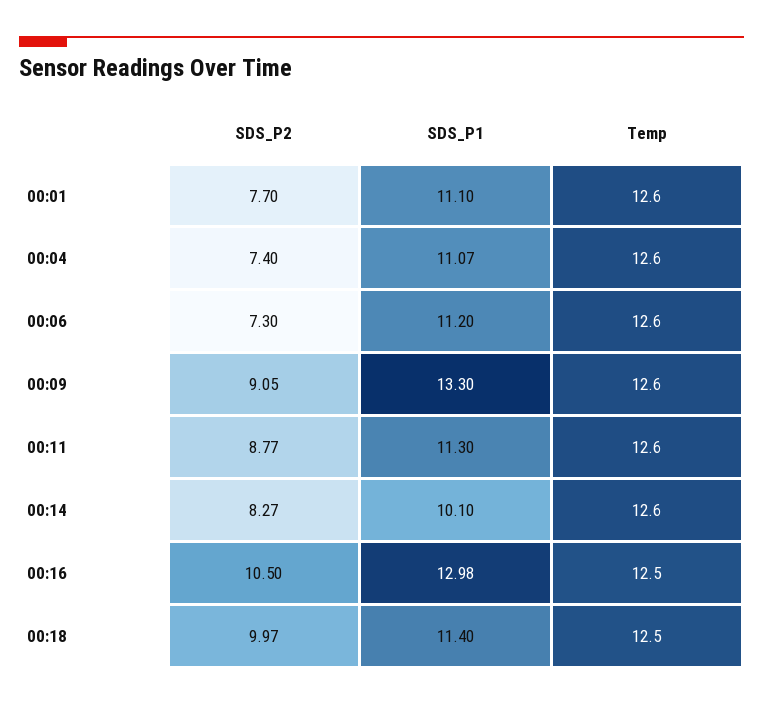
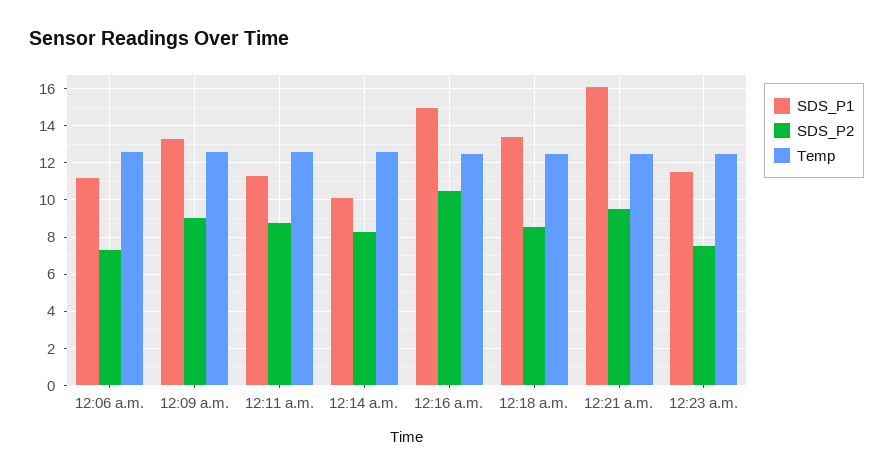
SDS_P2, 00:01: 7.7 -> none
SDS_P1, 00:01: 11.1 -> none
Temp, 00:01: 12.6 -> none
SDS_P2, 00:04: 7.4 -> none
SDS_P1, 00:04: 11.07 -> none
Temp, 00:04: 12.6 -> none
SDS_P1, 00:16: 12.98 -> 15
SDS_P2, 00:18: 9.97 -> 8.5
SDS_P1, 00:18: 11.4 -> 13.5
SDS_P1, 12:21 a.m.: none -> 16
SDS_P2, 12:21 a.m.: none -> 9.5
Temp, 12:21 a.m.: none -> 12.5
SDS_P1, 12:23 a.m.: none -> 11.5
SDS_P2, 12:23 a.m.: none -> 7.5
Temp, 12:23 a.m.: none -> 12.5

